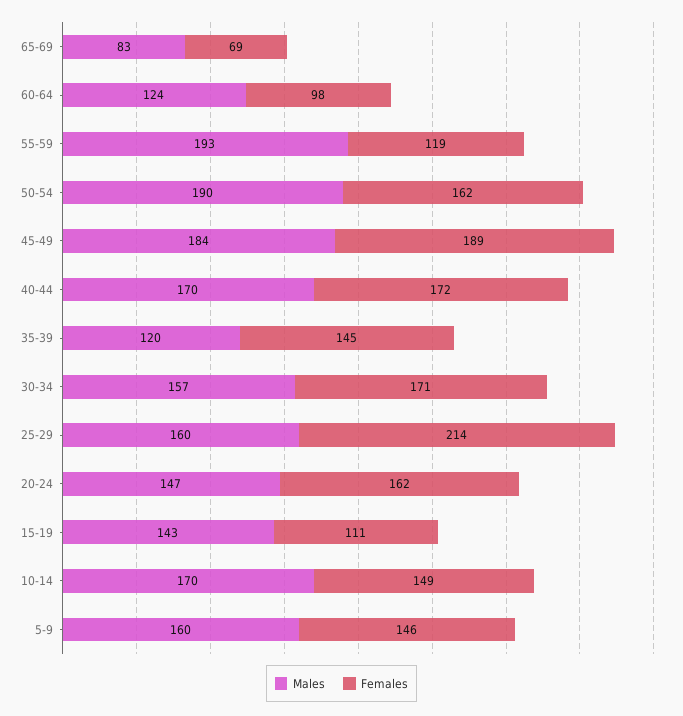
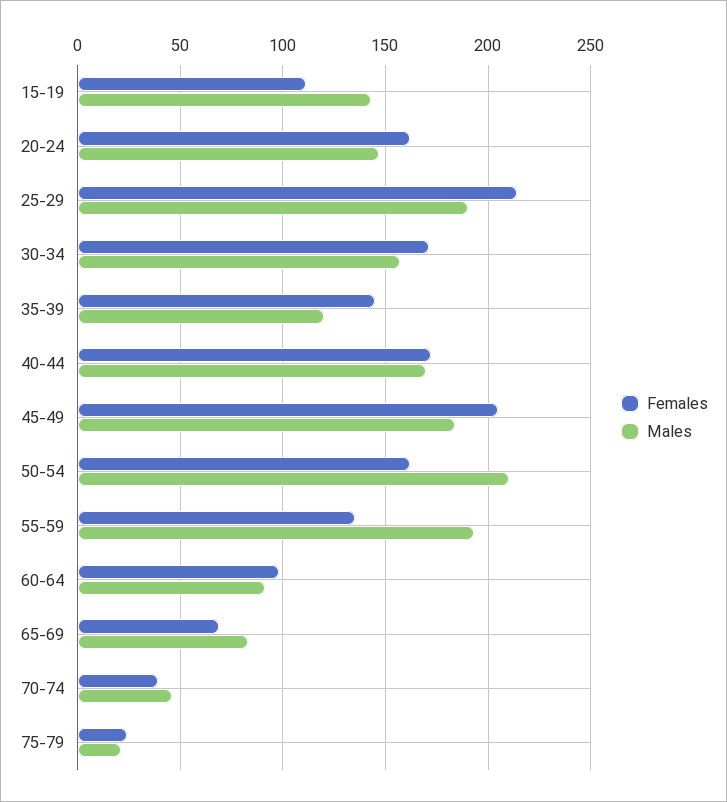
Males, 60-64: 124 -> 90
Females, 55-59: 119 -> 135
Males, 50-54: 190 -> 210
Females, 45-49: 189 -> 205
Males, 25-29: 160 -> 190
Males, 10-14: 170 -> none
Females, 10-14: 149 -> none
Males, 5-9: 160 -> none
Females, 5-9: 146 -> none
Females, 70-74: none -> 40
Males, 70-74: none -> 45
Females, 75-79: none -> 25
Males, 75-79: none -> 20

